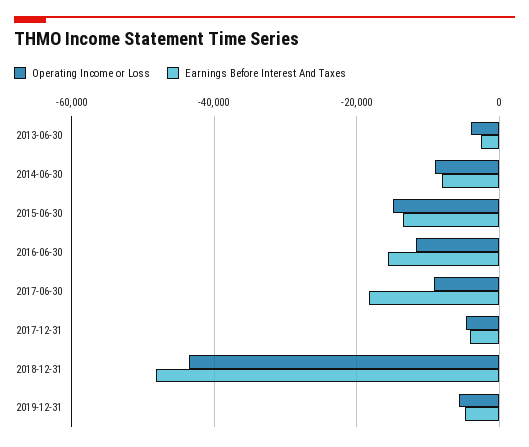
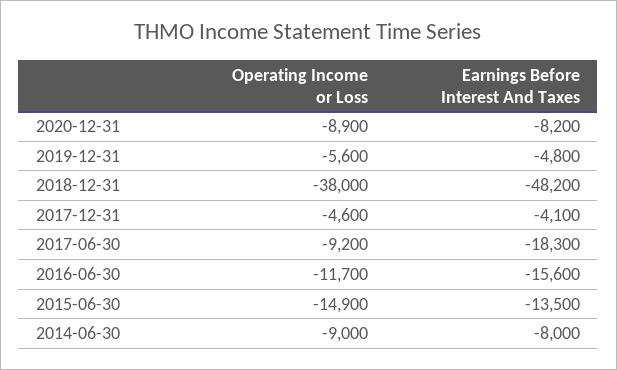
Operating Income or Loss, 2013-06-30: -4000 -> none
Earnings Before Interest And Taxes, 2013-06-30: -2000 -> none
Operating Income or Loss, 2018-12-31: -44000 -> -38000
Operating Income or Loss, 2020-12-31: none -> -8900
Earnings Before Interest And Taxes, 2020-12-31: none -> -8200

